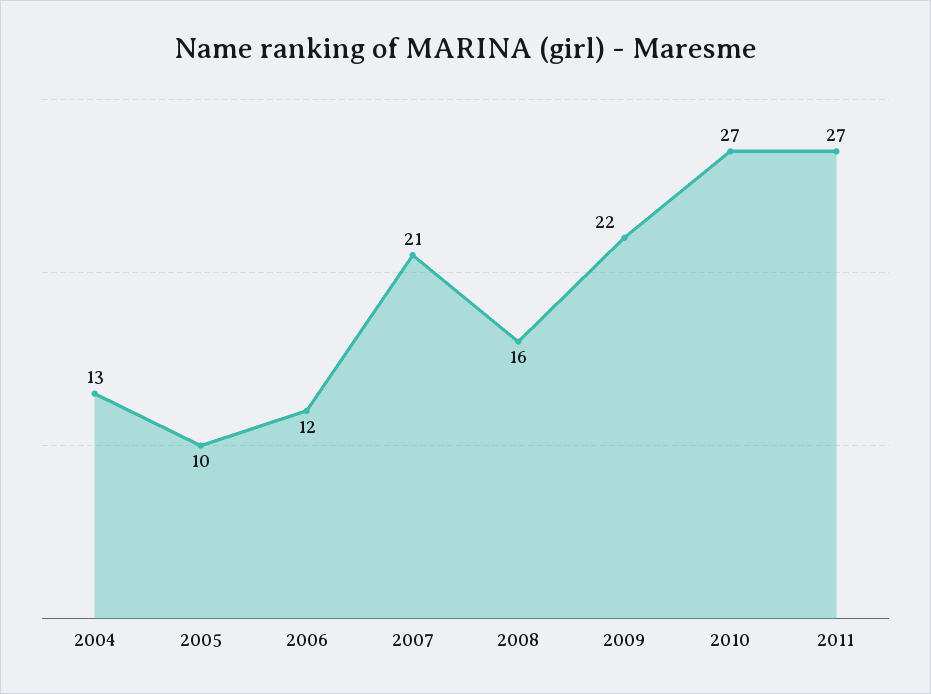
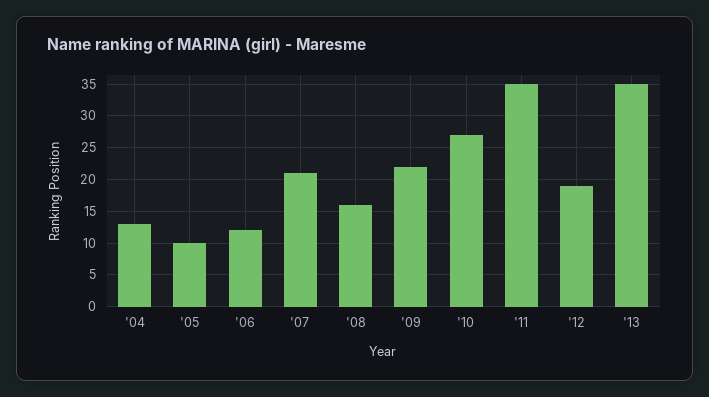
2011: 27 -> 35
'12: none -> 19
'13: none -> 35

